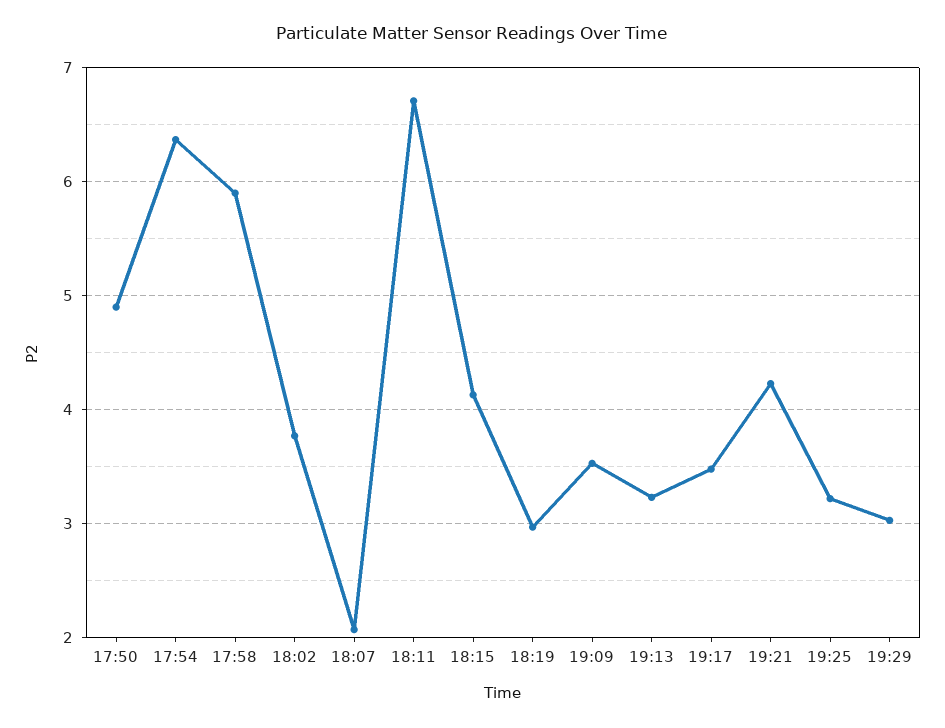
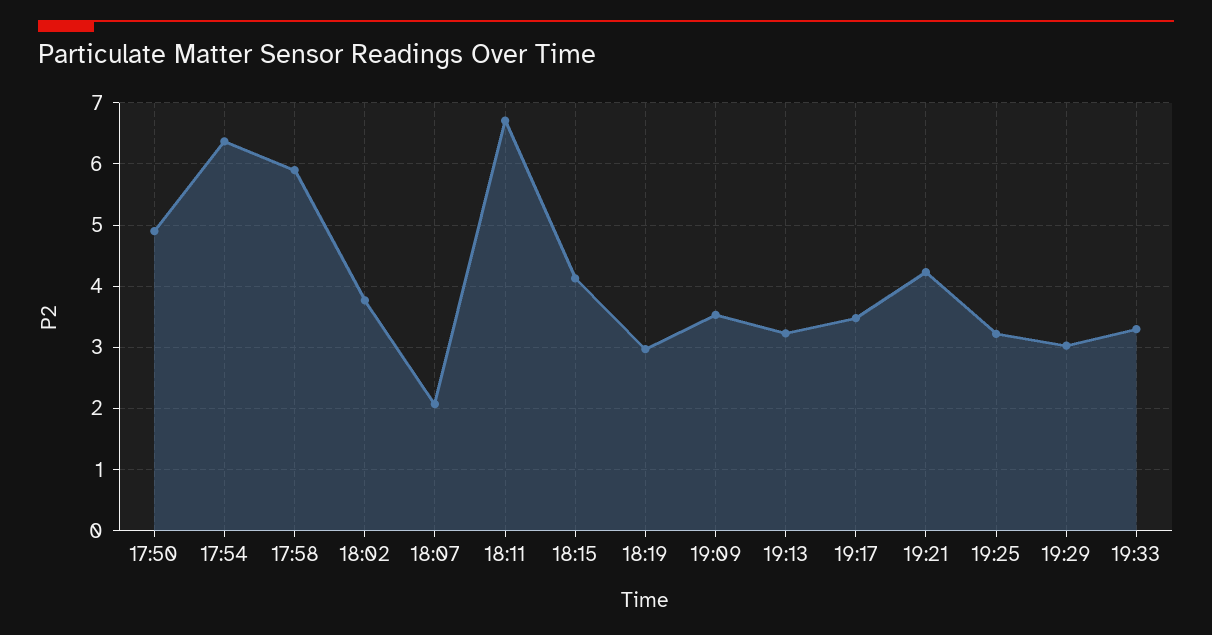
19:33: none -> 3.3

